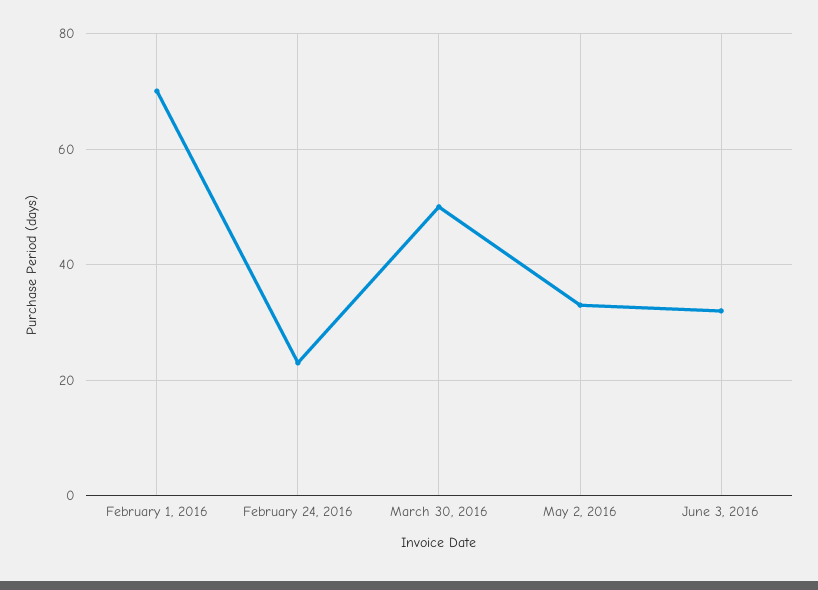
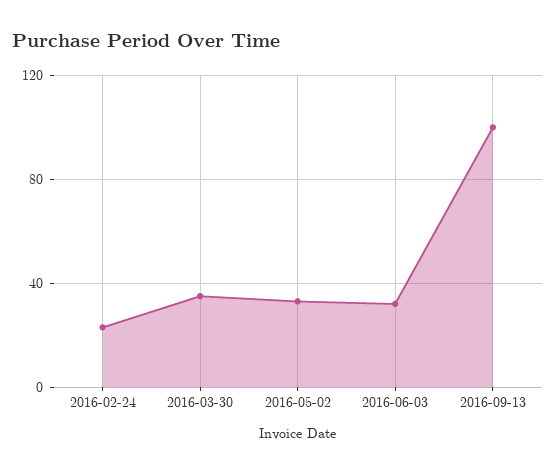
February 1, 2016: 70 -> none
March 30, 2016: 50 -> 35
2016-09-13: none -> 100

